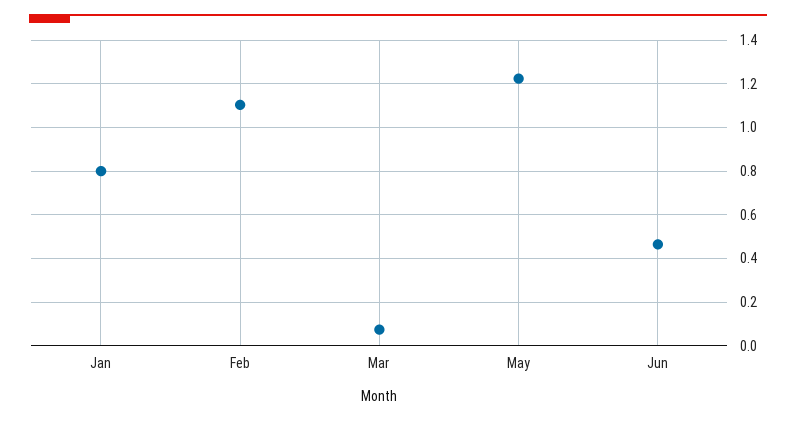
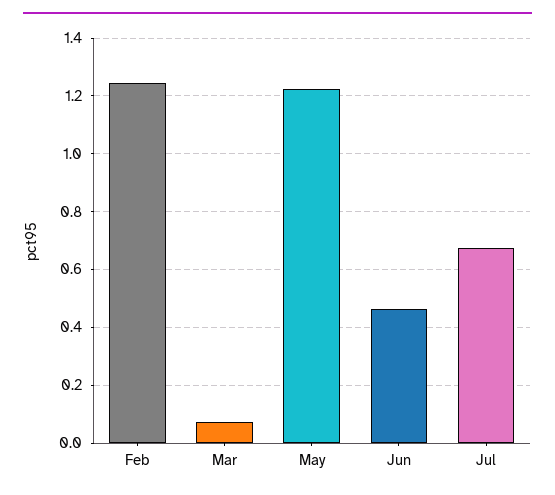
Jan: 0.8 -> none
Feb: 1.1 -> 1.25
Jul: none -> 0.675

